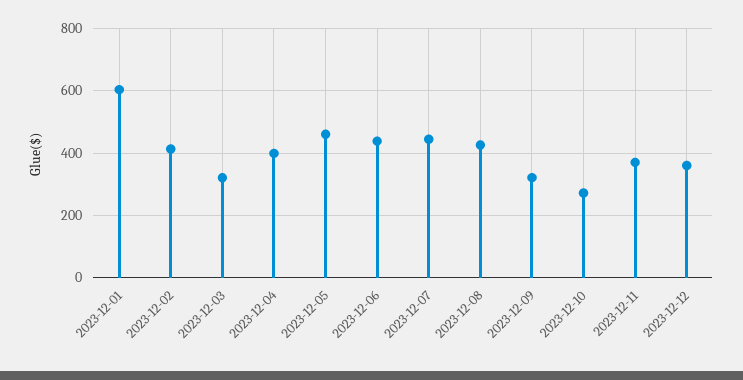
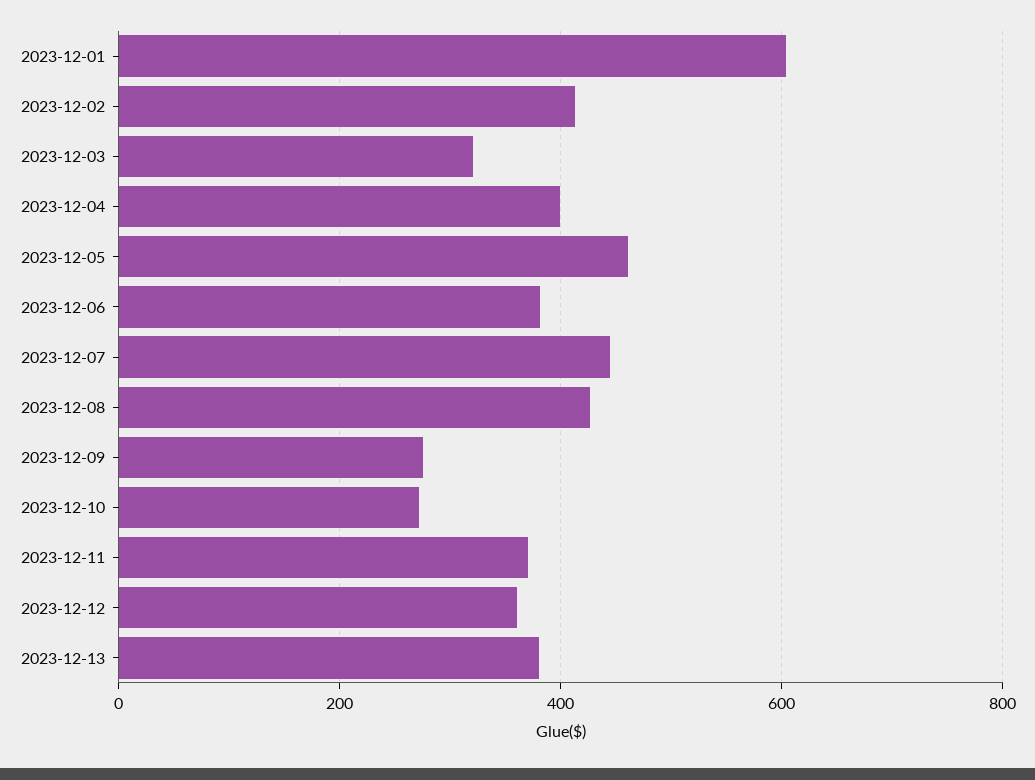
2023-12-06: 440 -> 380
2023-12-09: 320 -> 280
2023-12-13: none -> 380

